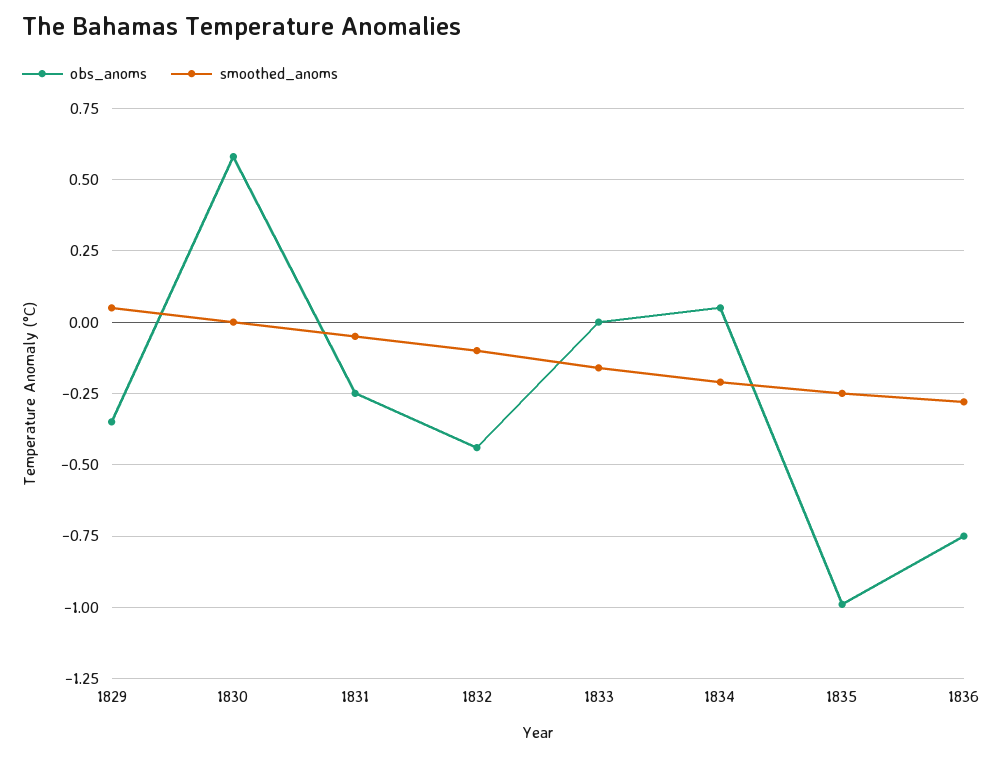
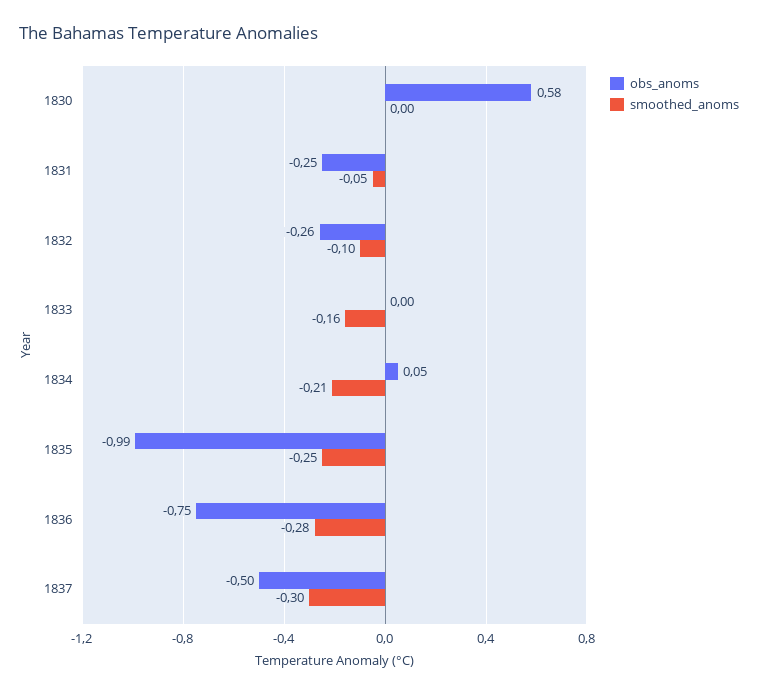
obs_anoms, 1829: -0.35 -> none
smoothed_anoms, 1829: 0.05 -> none
obs_anoms, 1832: -0.45 -> -0.26
obs_anoms, 1837: none -> -0.5
smoothed_anoms, 1837: none -> -0.3

